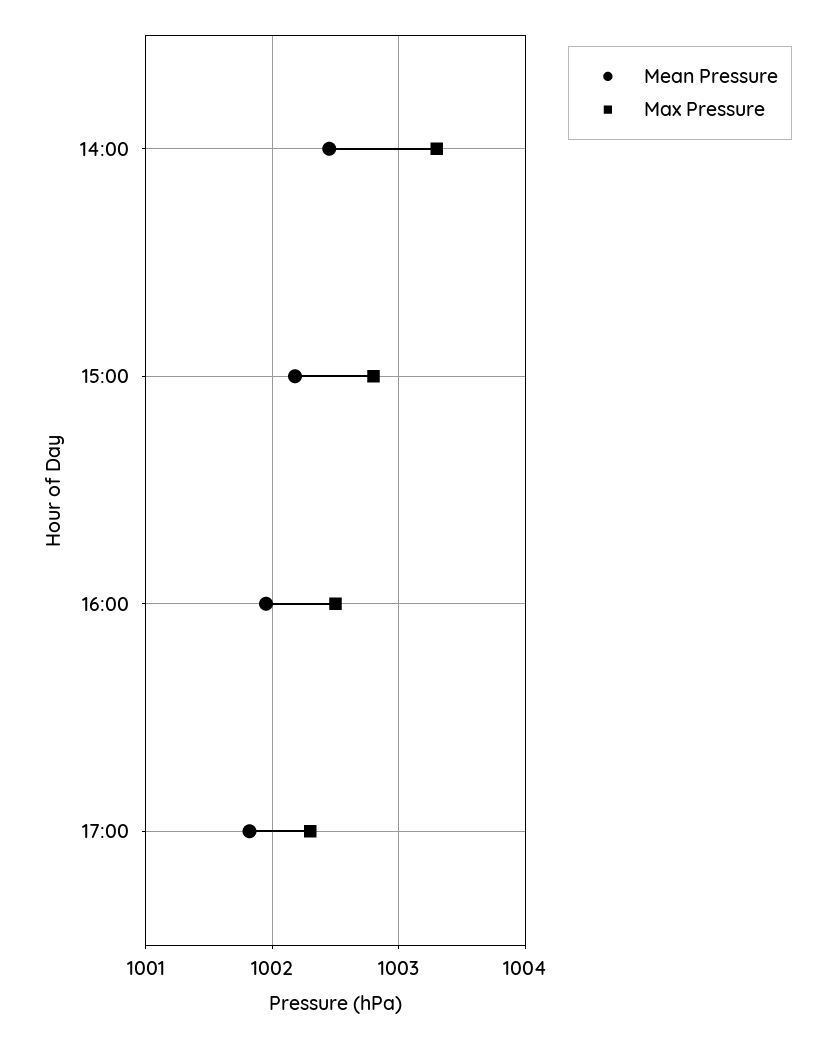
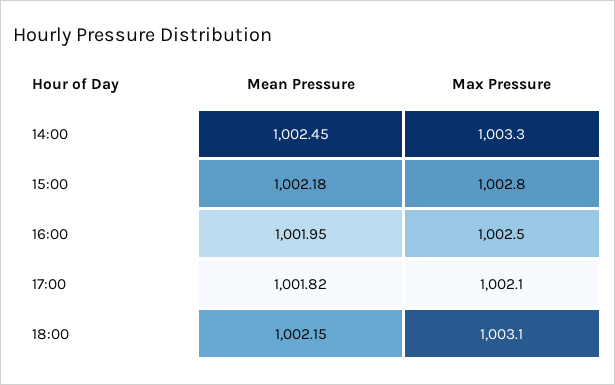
Max Pressure, 17:00: 1002.3 -> 1002.1
Mean Pressure, 18:00: none -> 1002.15
Max Pressure, 18:00: none -> 1003.1

